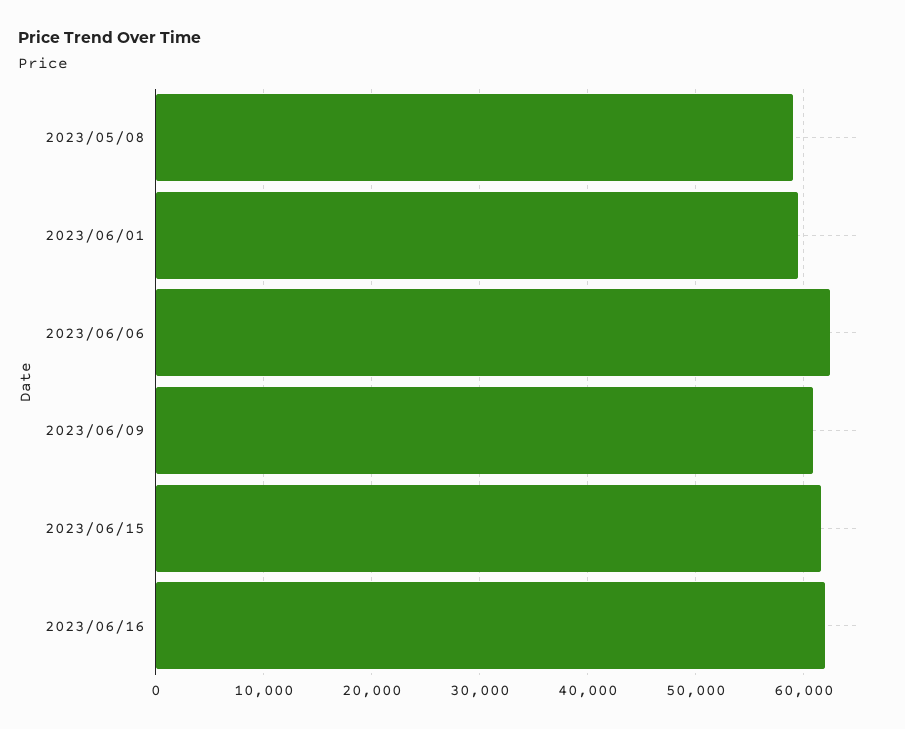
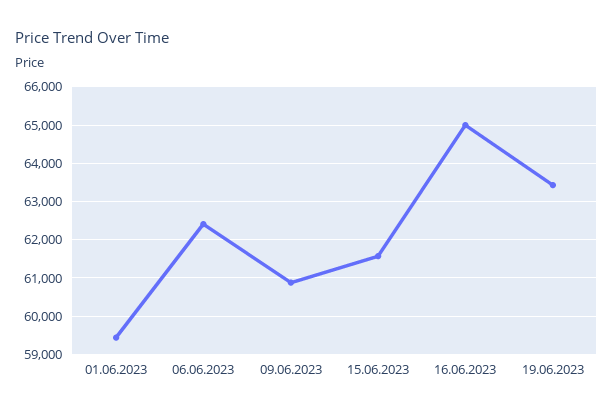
2023/05/08: 59000 -> none
2023/06/16: 62000 -> 65000
19.06.2023: none -> 63400

